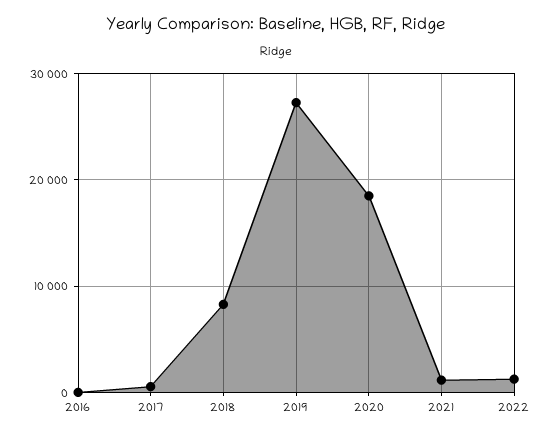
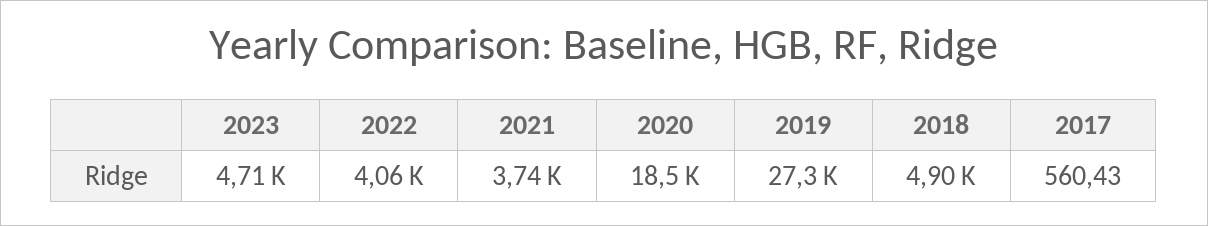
2016: 0 -> none
2018: 8000 -> 4900
2021: 1000 -> 3740
2022: 1000 -> 4060
2023: none -> 4710

